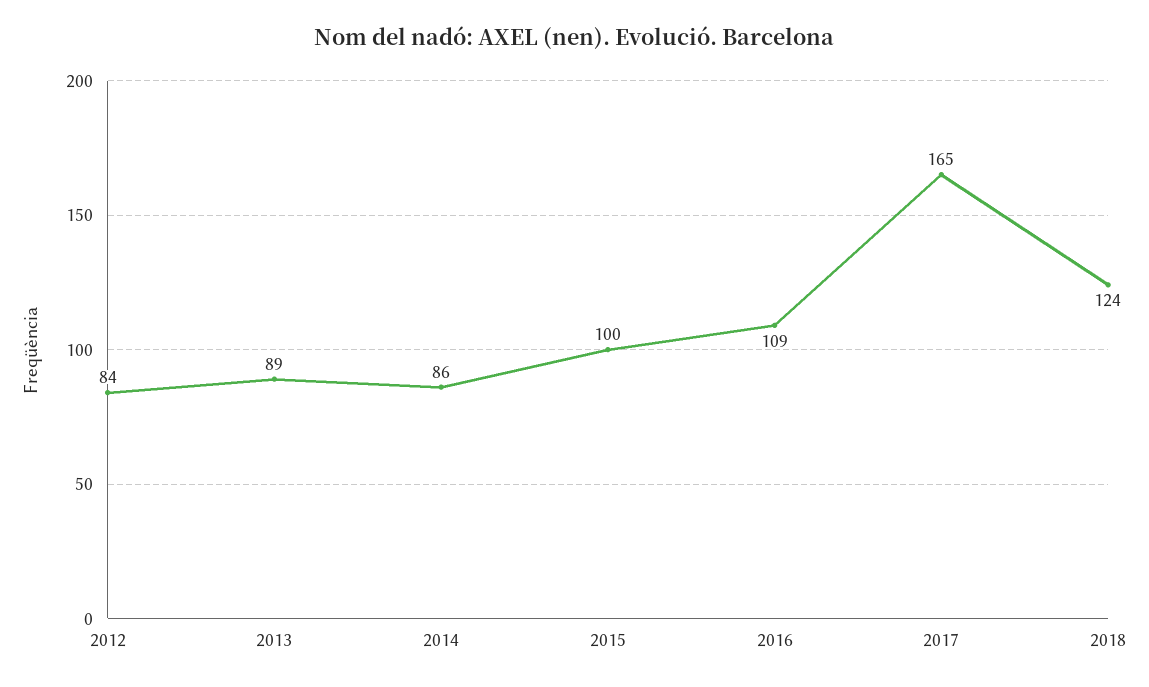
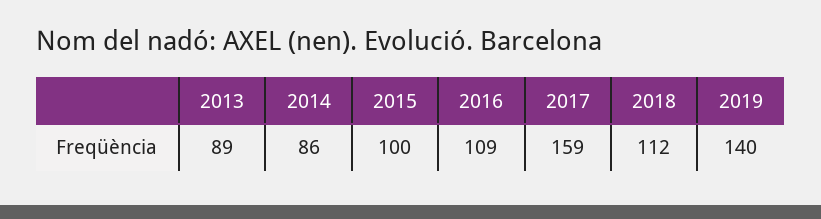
2012: 84 -> none
2017: 165 -> 159
2018: 124 -> 112
2019: none -> 140

